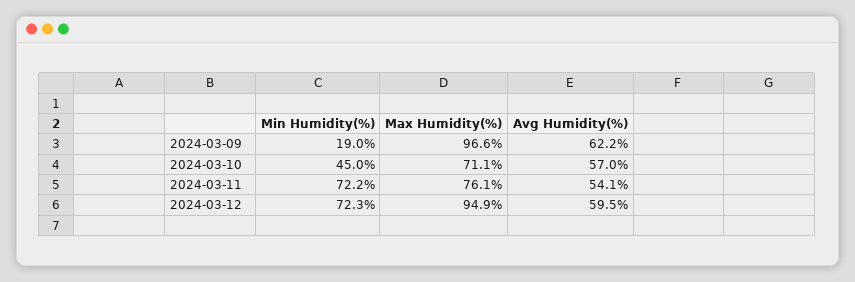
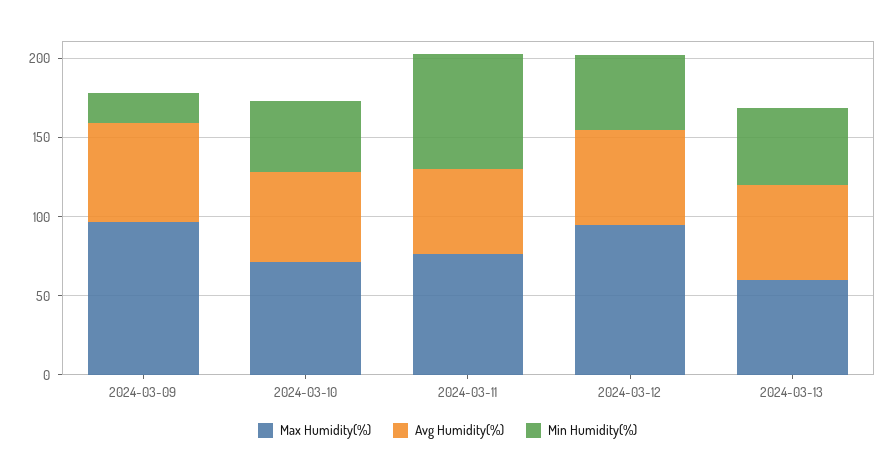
Min Humidity(%), 2024-03-12: 72.3 -> 50
Max Humidity(%), 2024-03-13: none -> 60
Avg Humidity(%), 2024-03-13: none -> 60
Min Humidity(%), 2024-03-13: none -> 50

